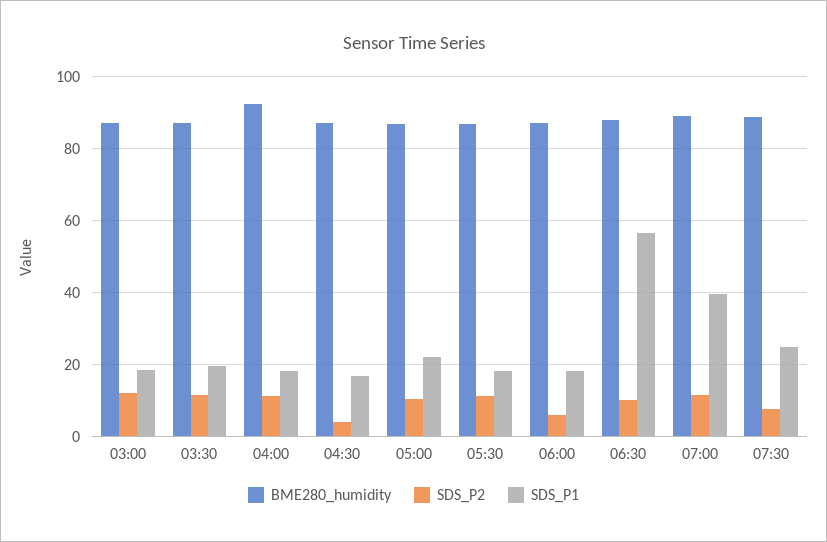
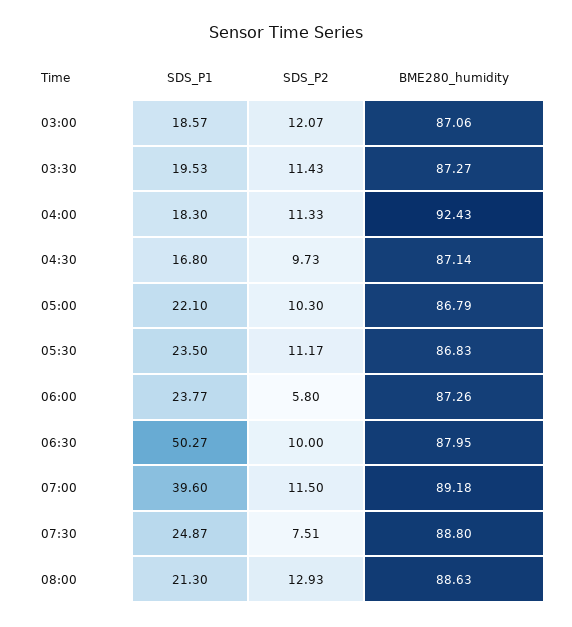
SDS_P2, 04:30: 4 -> 9.73
SDS_P1, 05:30: 18 -> 23.5
SDS_P1, 06:00: 18 -> 23.77
SDS_P1, 06:30: 56 -> 50.27
SDS_P1, 08:00: none -> 21.3
SDS_P2, 08:00: none -> 12.93
BME280_humidity, 08:00: none -> 88.63

